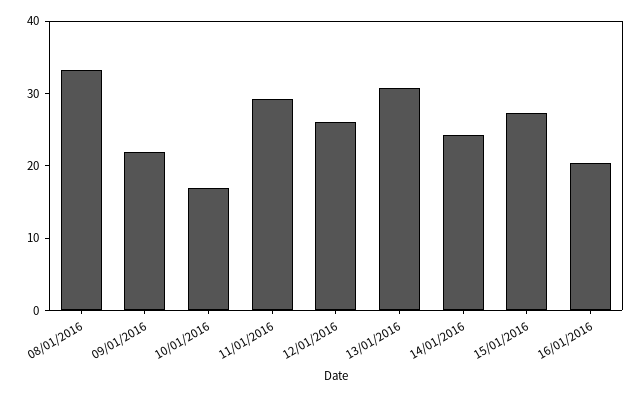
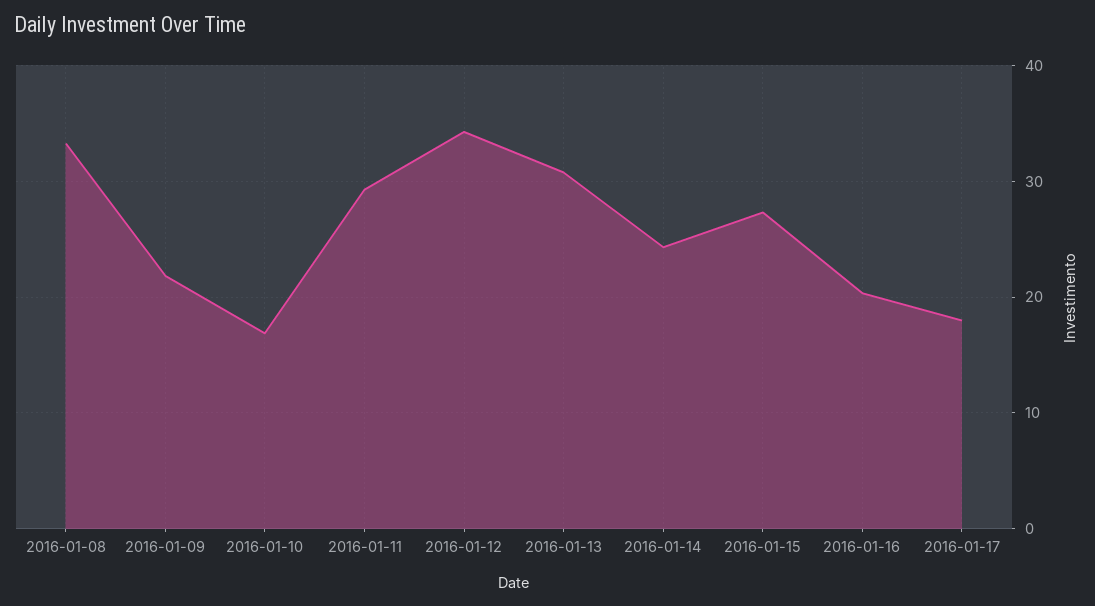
12/01/2016: 26 -> 34
2016-01-17: none -> 18

